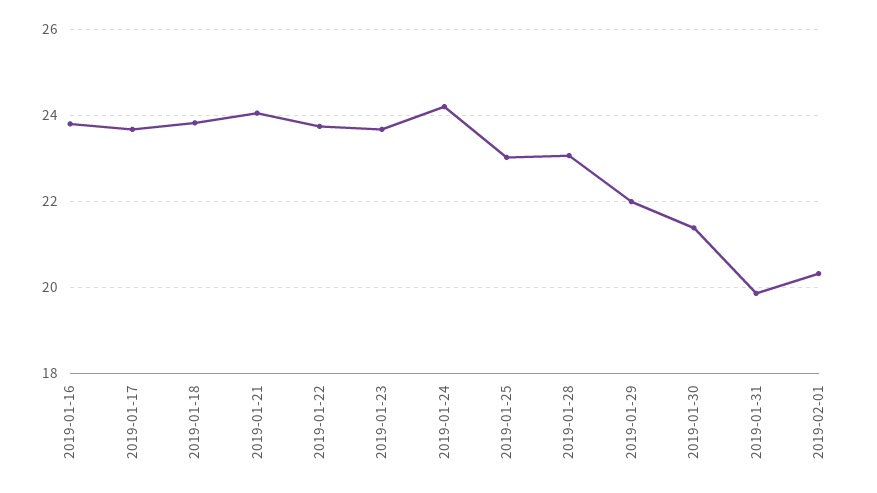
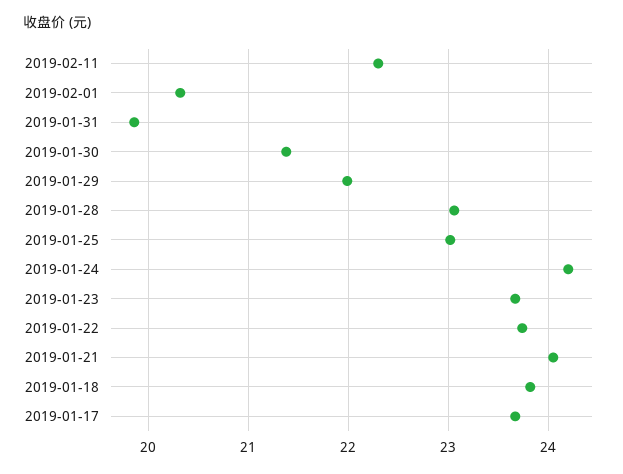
2019-01-16: 23.8 -> none
2019-02-11: none -> 22.3

